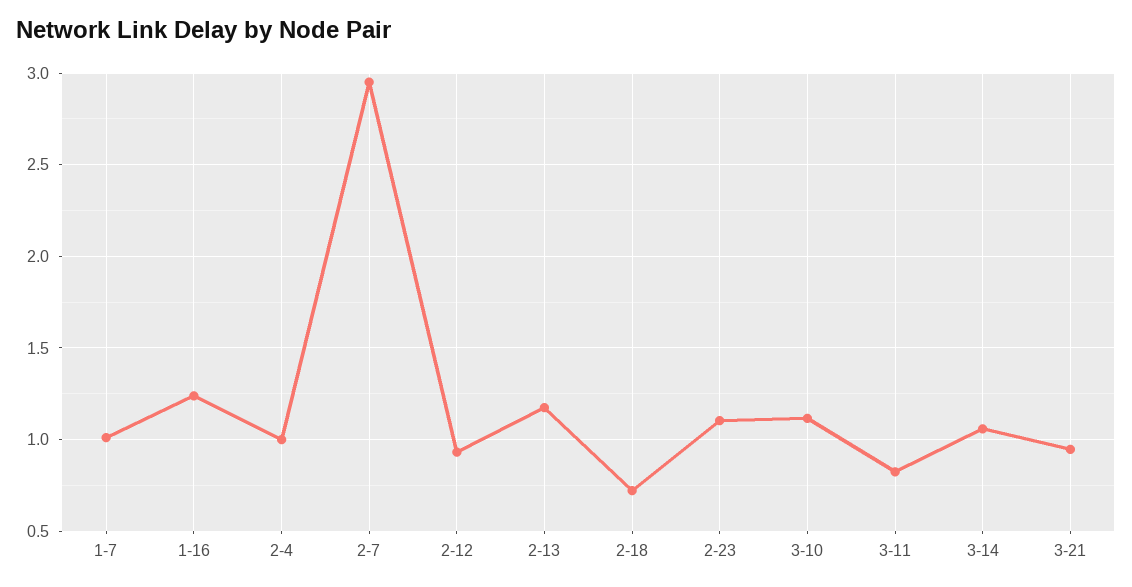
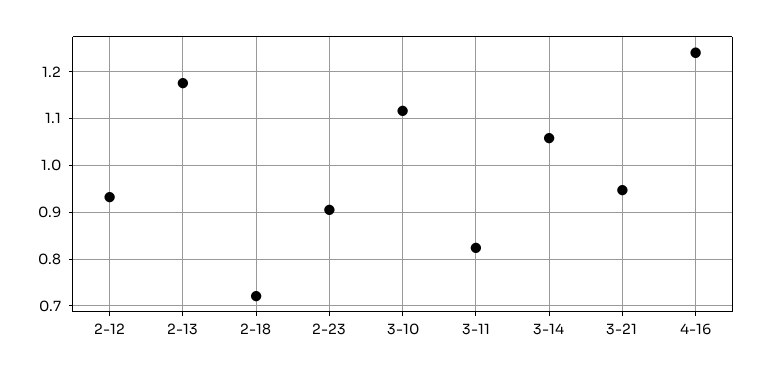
1-7: 1 -> none
1-16: 1.25 -> none
2-4: 1 -> none
2-7: 2.95 -> none
2-23: 1.1 -> 0.9
4-16: none -> 1.24

